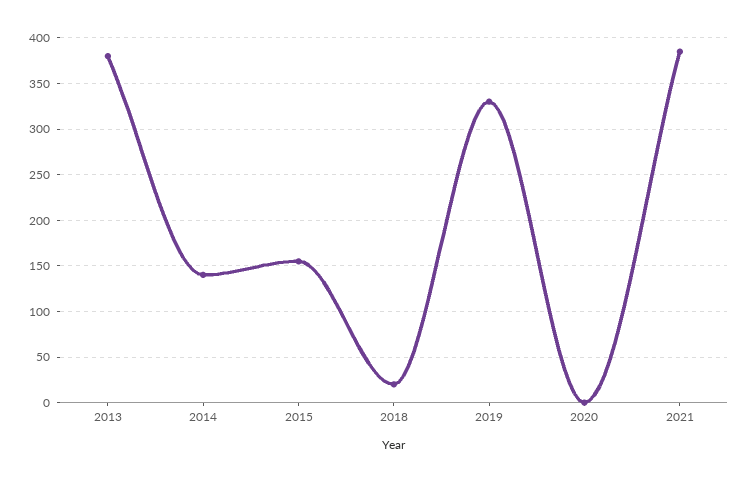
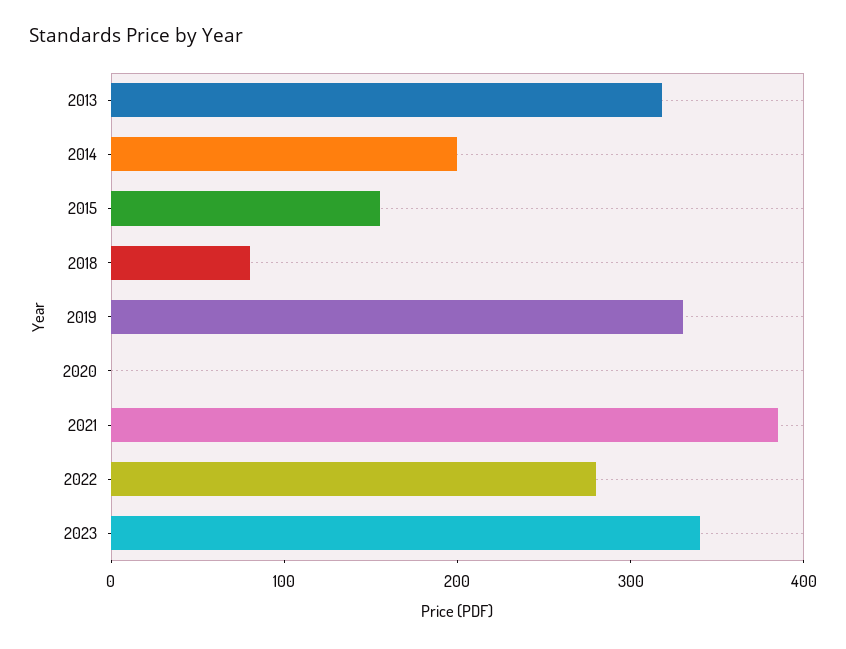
2013: 380 -> 320
2014: 140 -> 200
2018: 20 -> 80
2022: none -> 280
2023: none -> 340

